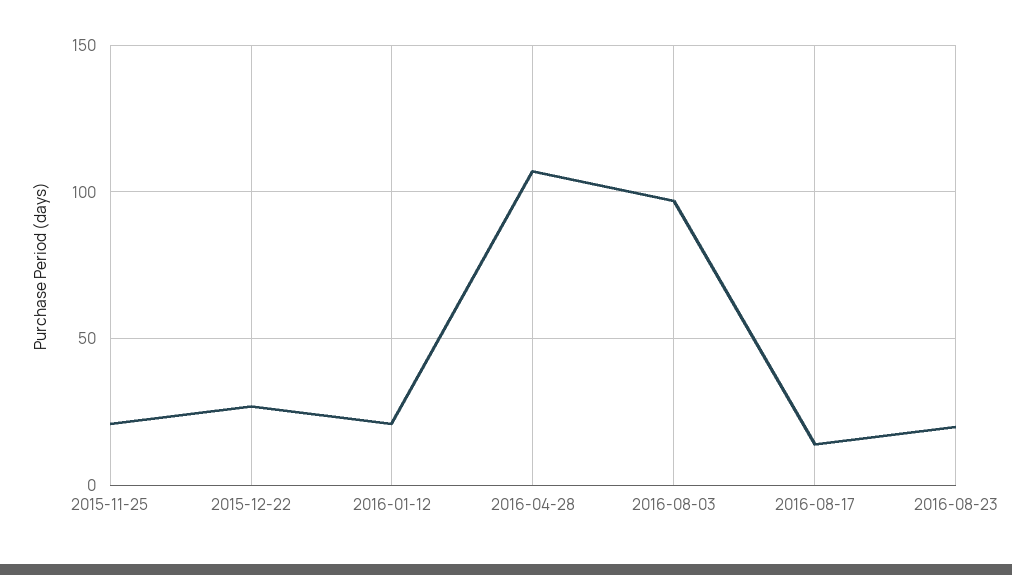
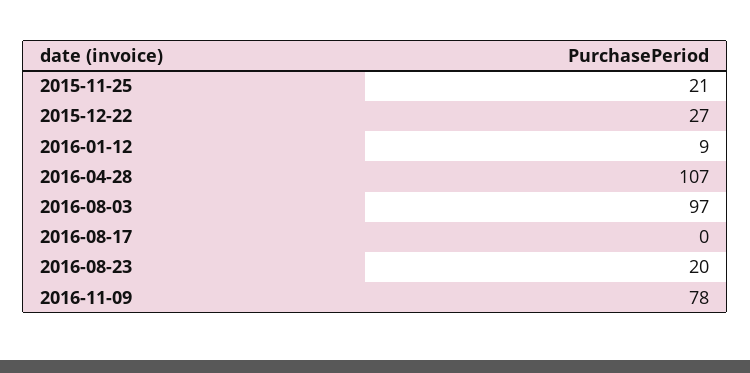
2016-01-12: 20 -> 9
2016-08-17: 15 -> 0
2016-11-09: none -> 78

